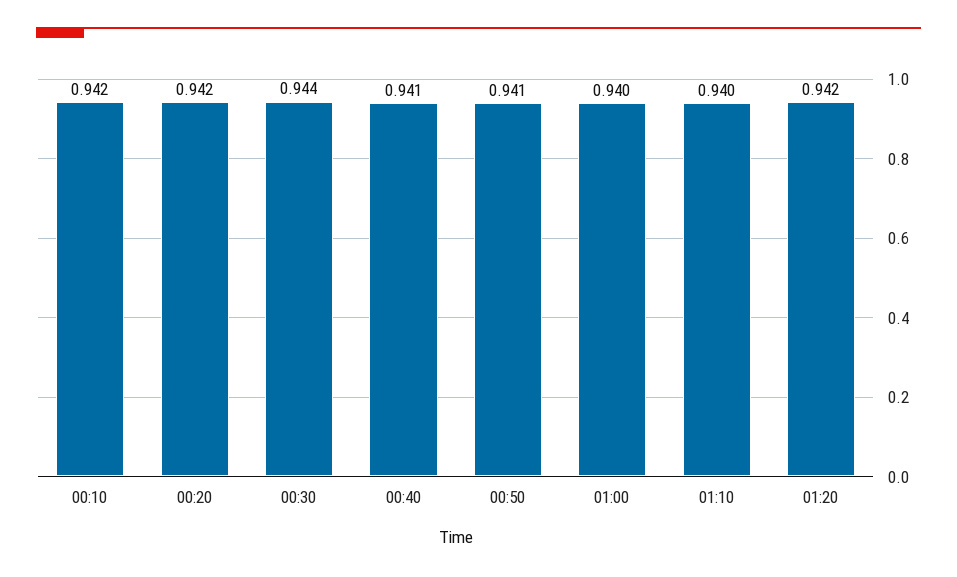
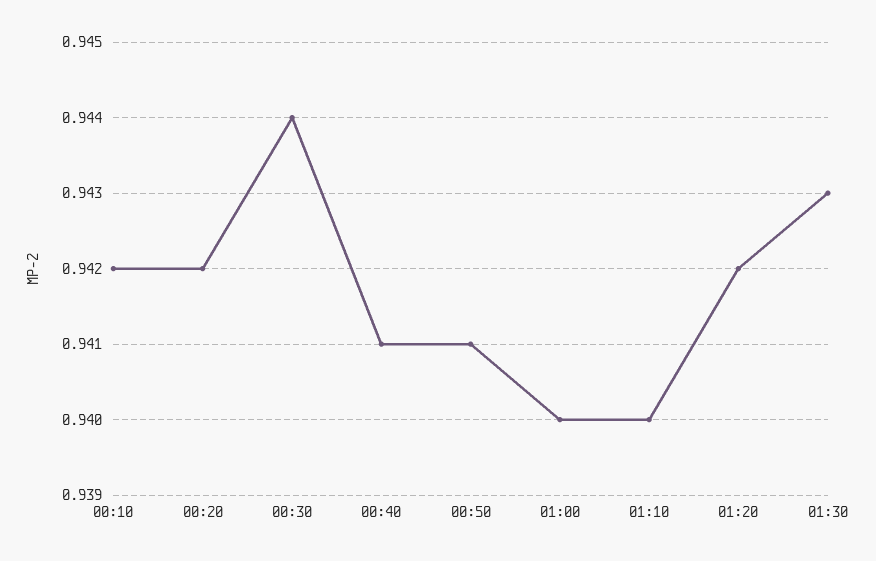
01:30: none -> 0.943

